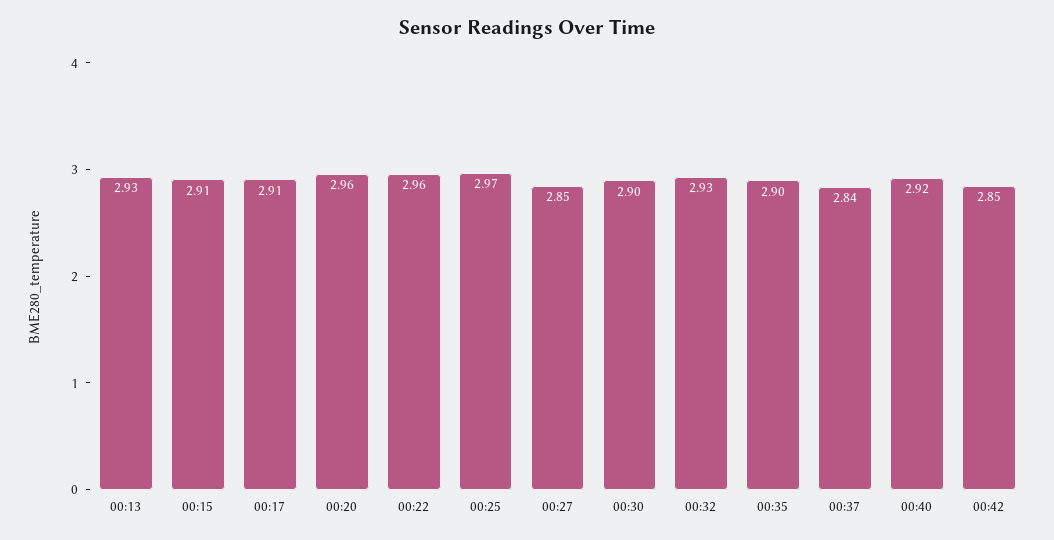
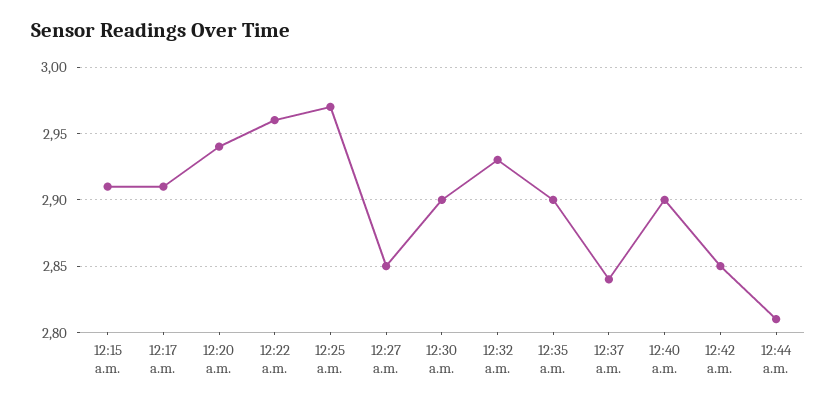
00:13: 2.93 -> none
00:20: 2.96 -> 2.94
00:40: 2.92 -> 2.9
12:44 a.m.: none -> 2.81

